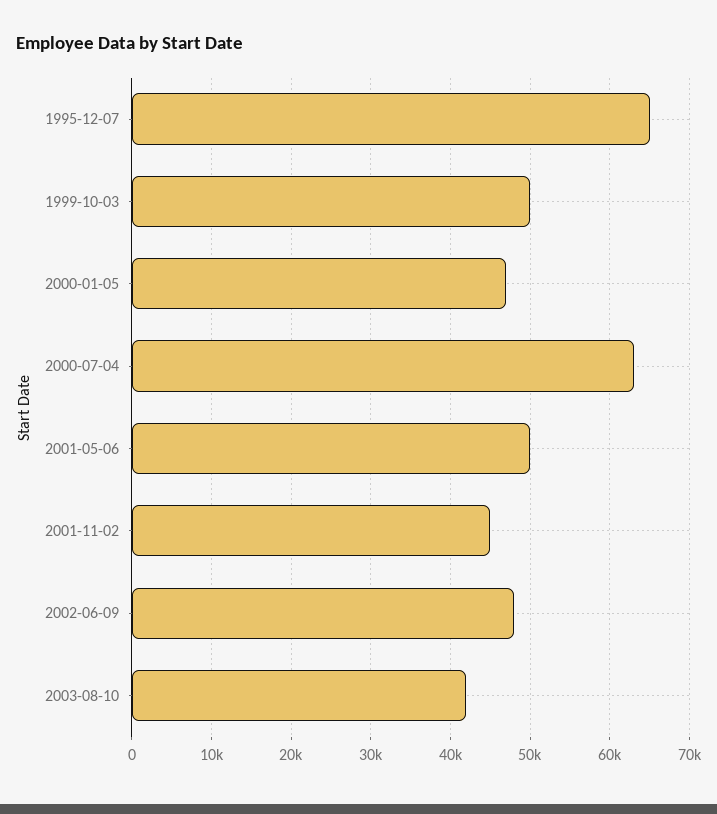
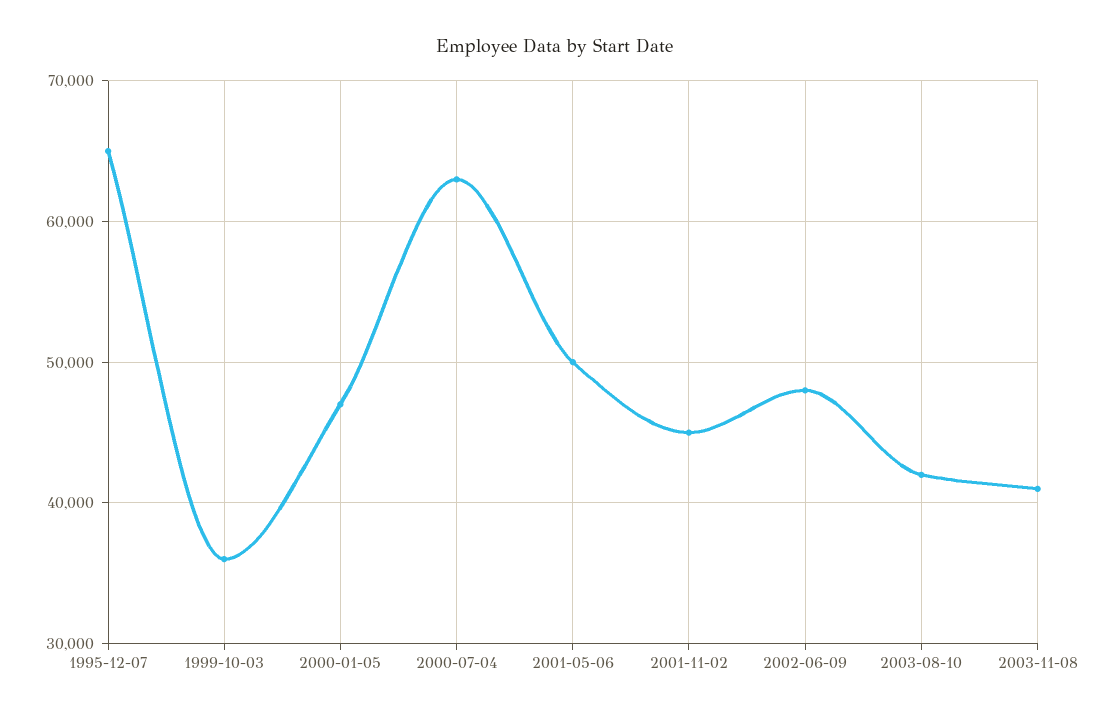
1999-10-03: 50000 -> 36000
2003-11-08: none -> 41000

